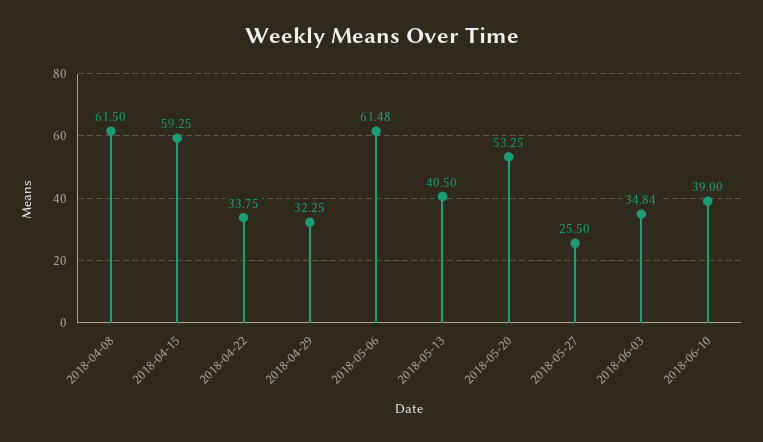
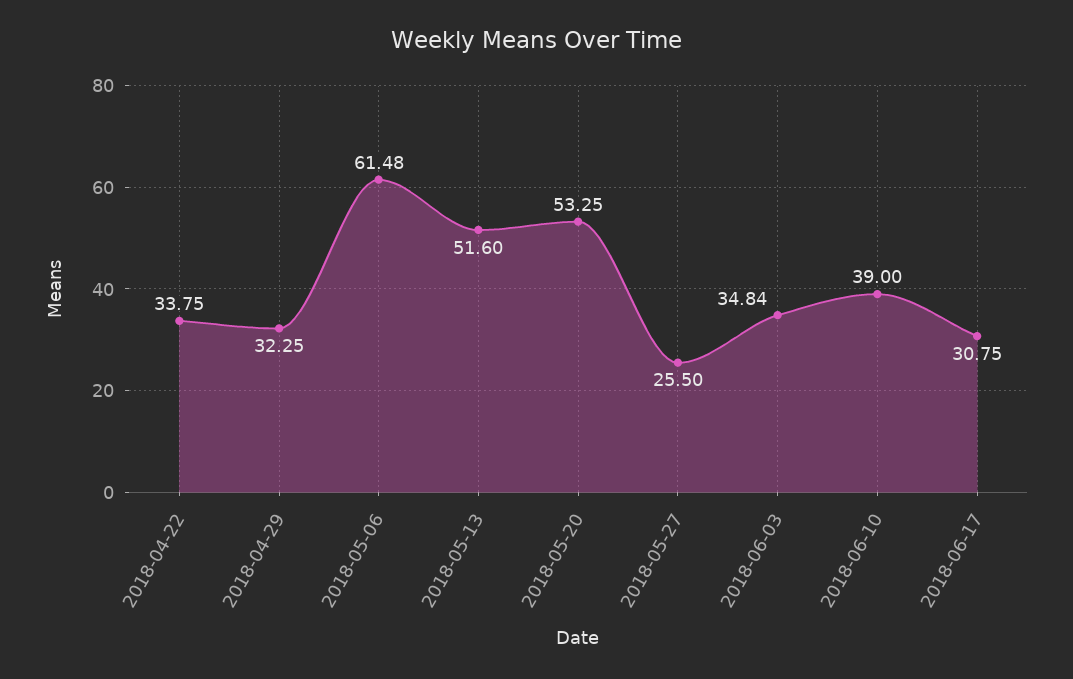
2018-04-08: 61.5 -> none
2018-04-15: 59.25 -> none
2018-05-13: 40.5 -> 51.6
2018-06-17: none -> 30.75

